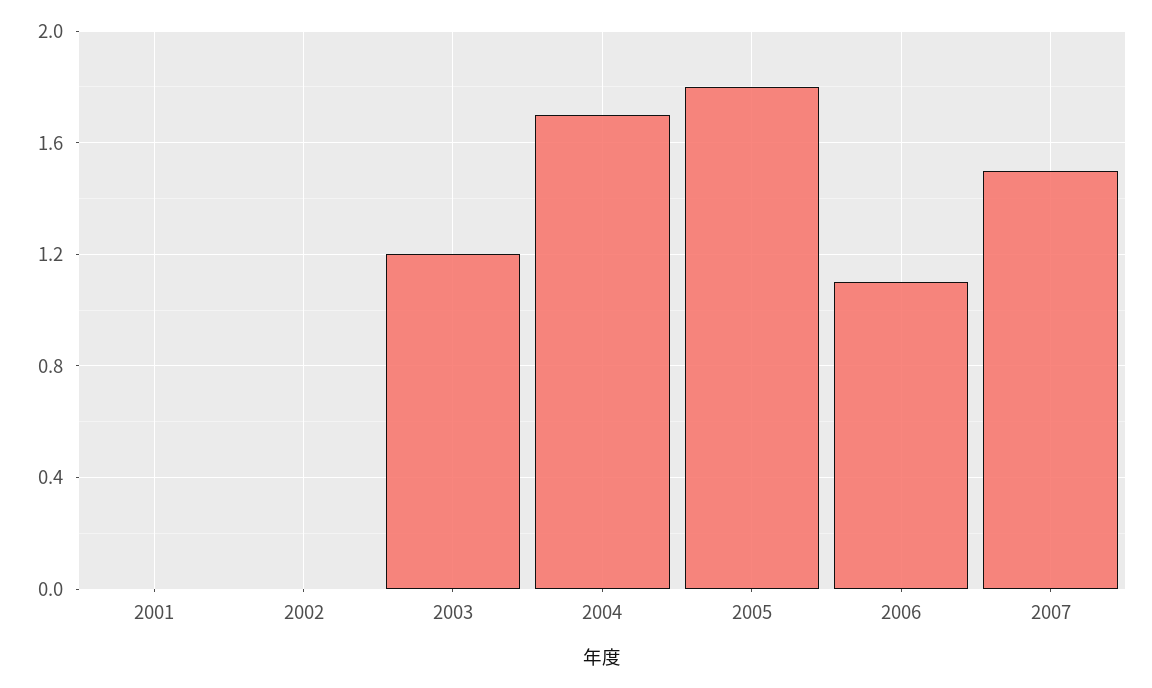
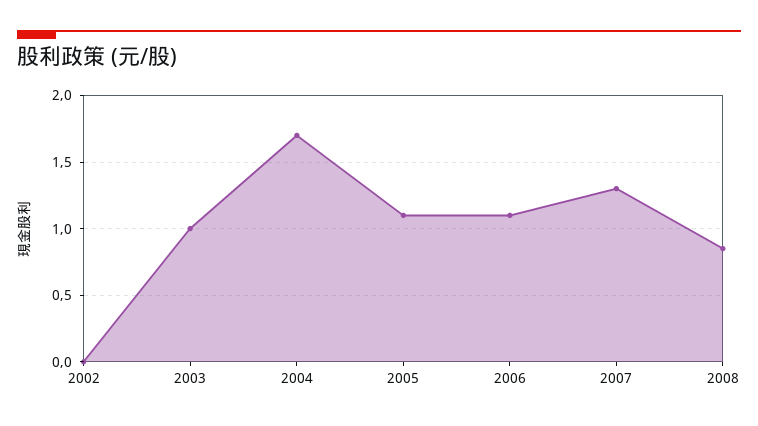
2001: 0 -> none
2003: 1.2 -> 1
2005: 1.8 -> 1.1
2007: 1.5 -> 1.3
2008: none -> 0.85

